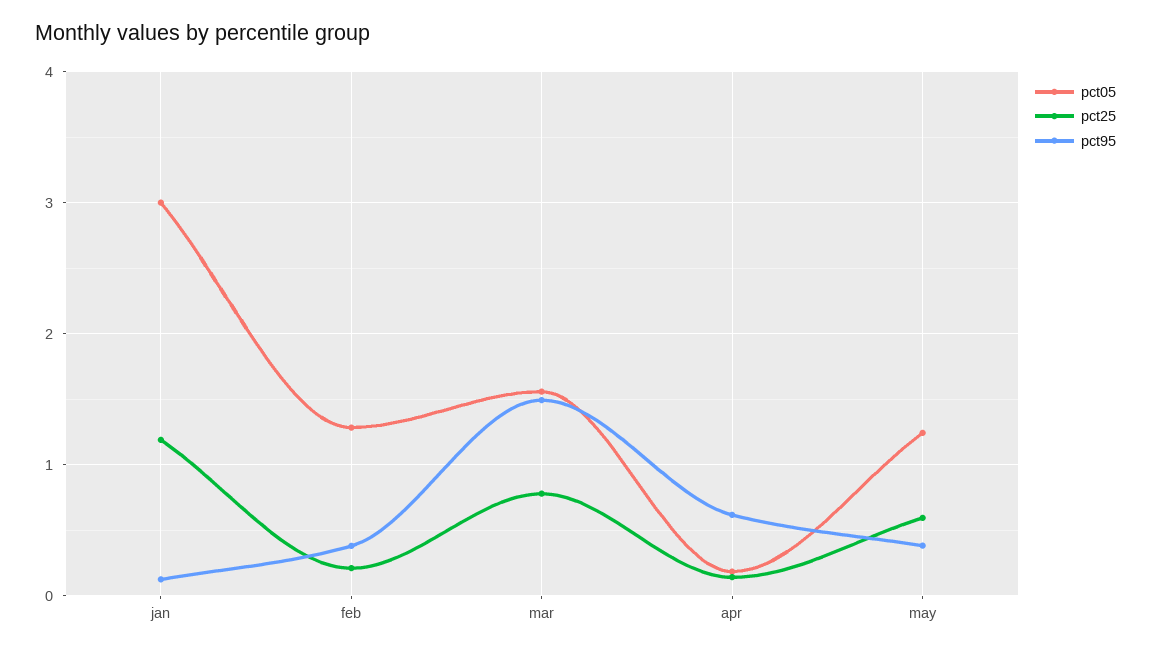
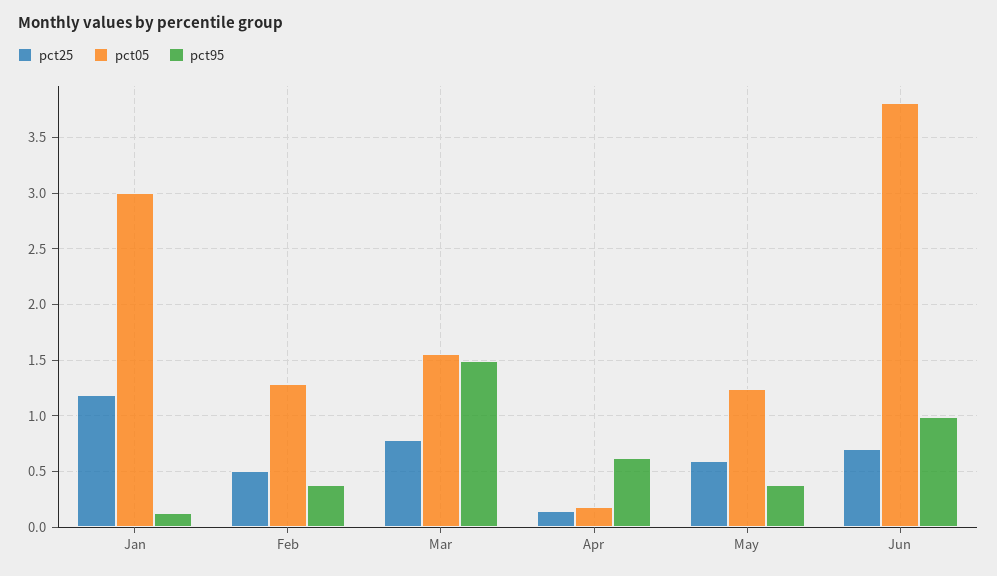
pct25, feb: 0.2 -> 0.5
pct25, Jun: none -> 0.7
pct05, Jun: none -> 3.8
pct95, Jun: none -> 1

